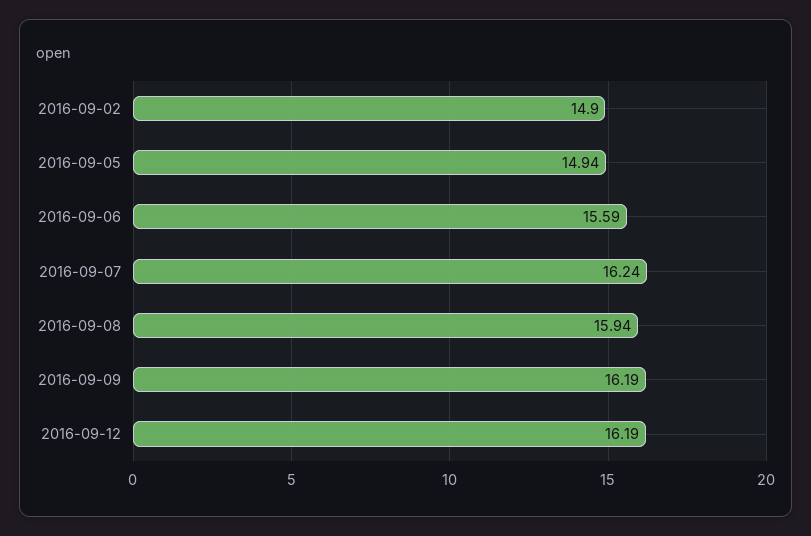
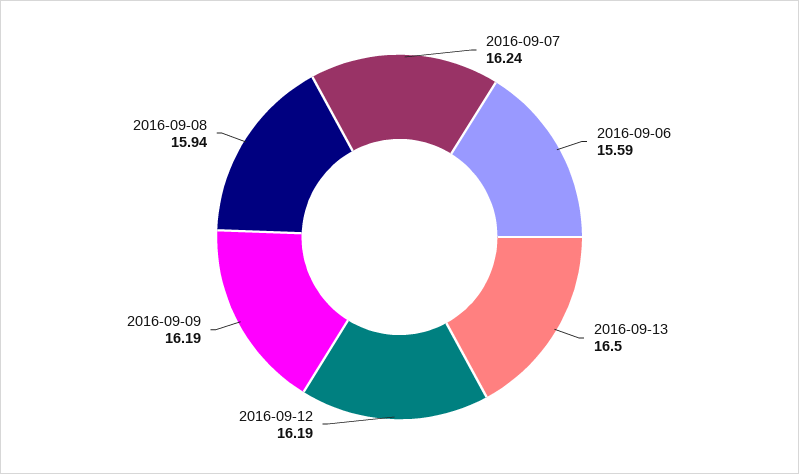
2016-09-02: 14.9 -> none
2016-09-05: 14.94 -> none
2016-09-13: none -> 16.5

